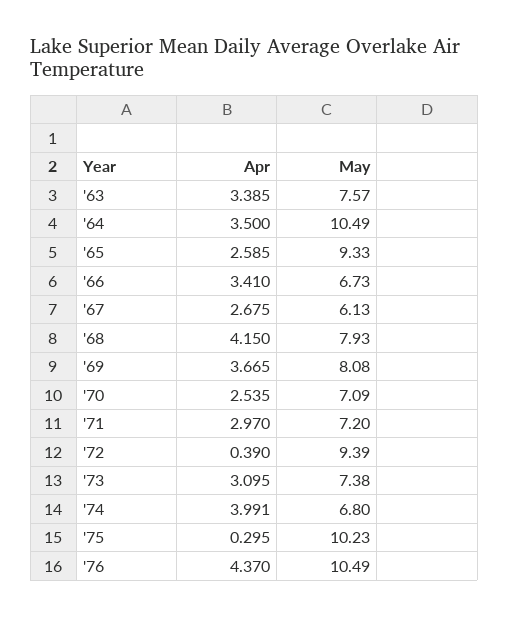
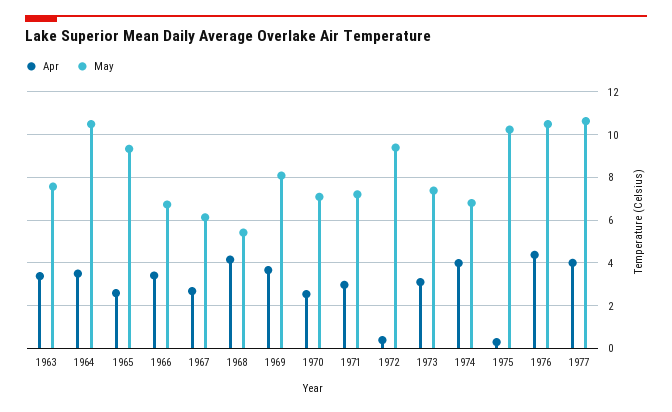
May, '68: 7.93 -> 5.5
Apr, 1977: none -> 4
May, 1977: none -> 10.5

